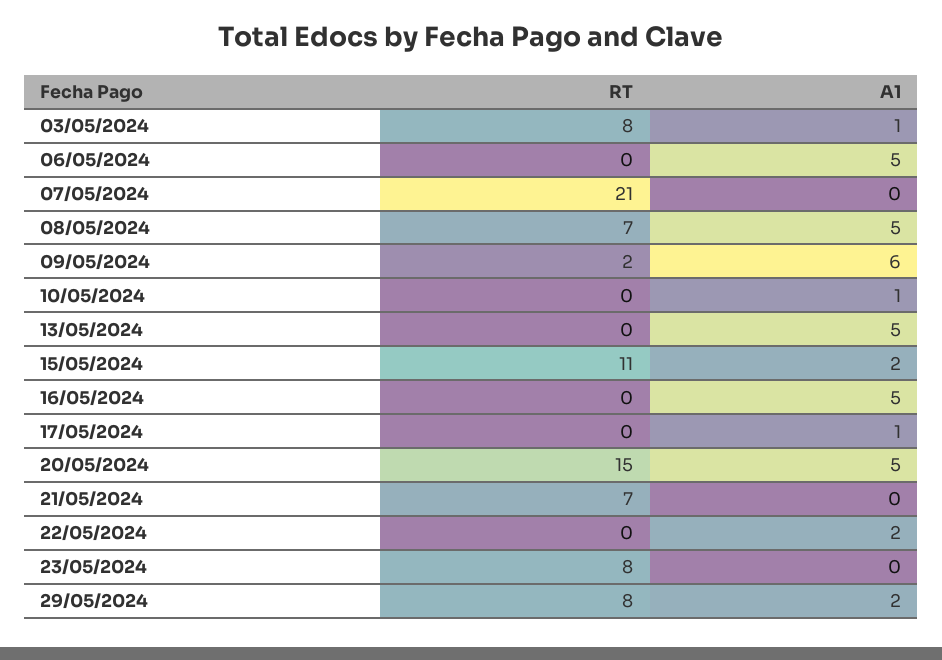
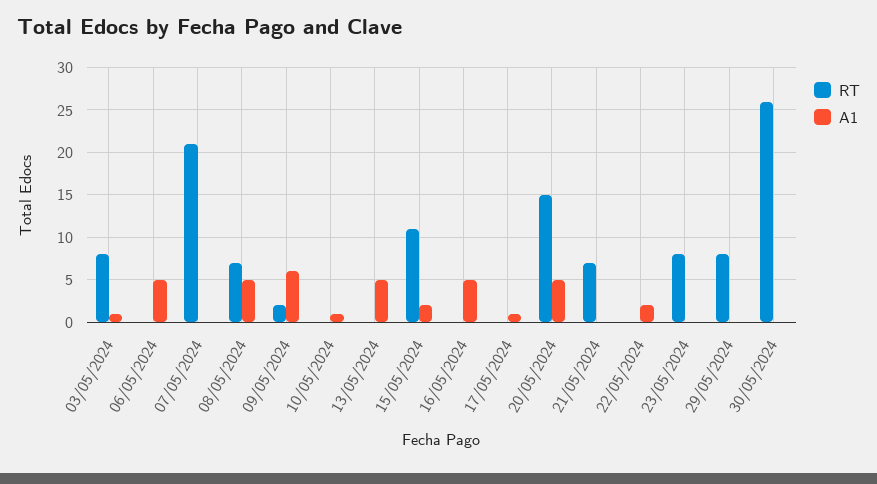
A1, 29/05/2024: 2 -> 0
RT, 30/05/2024: none -> 26
A1, 30/05/2024: none -> 0

